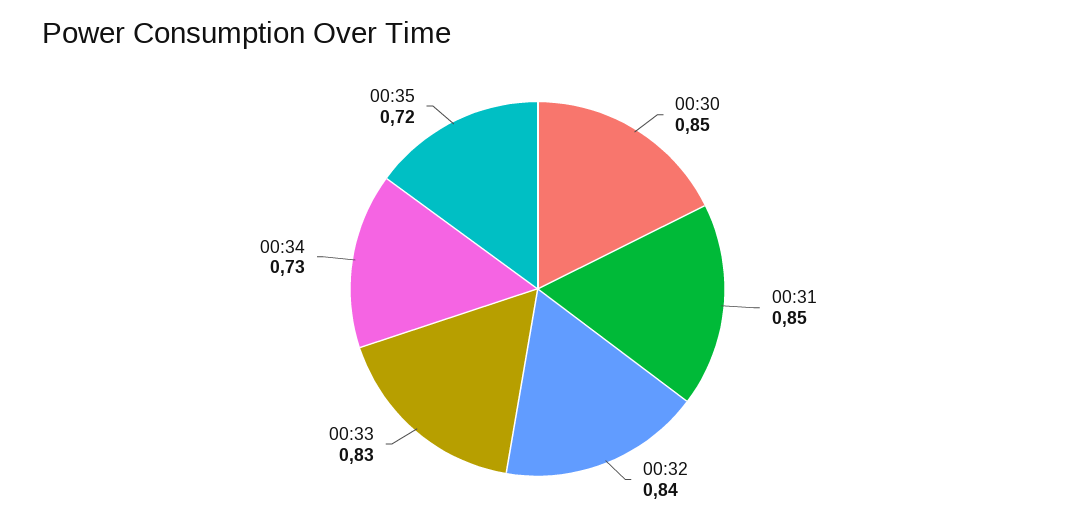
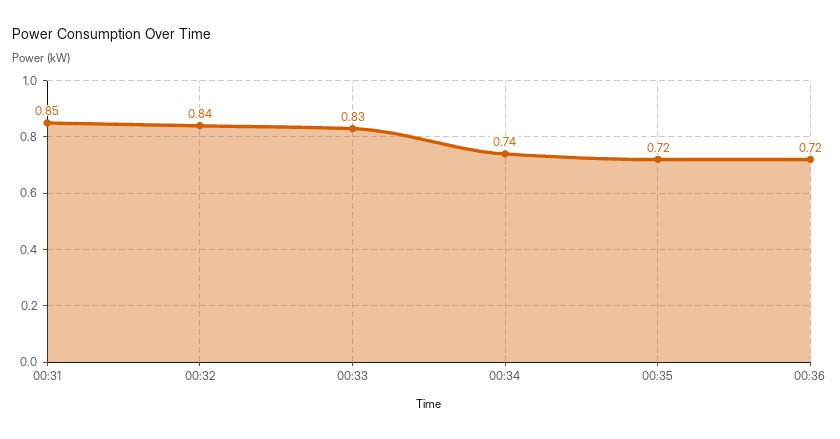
00:30: 0.85 -> none
00:34: 0.73 -> 0.74
00:36: none -> 0.72

